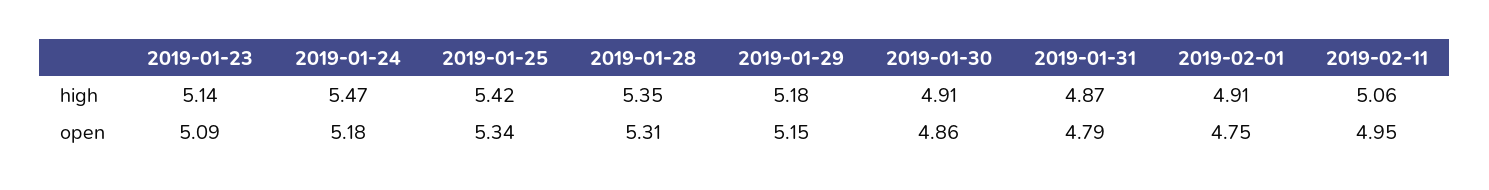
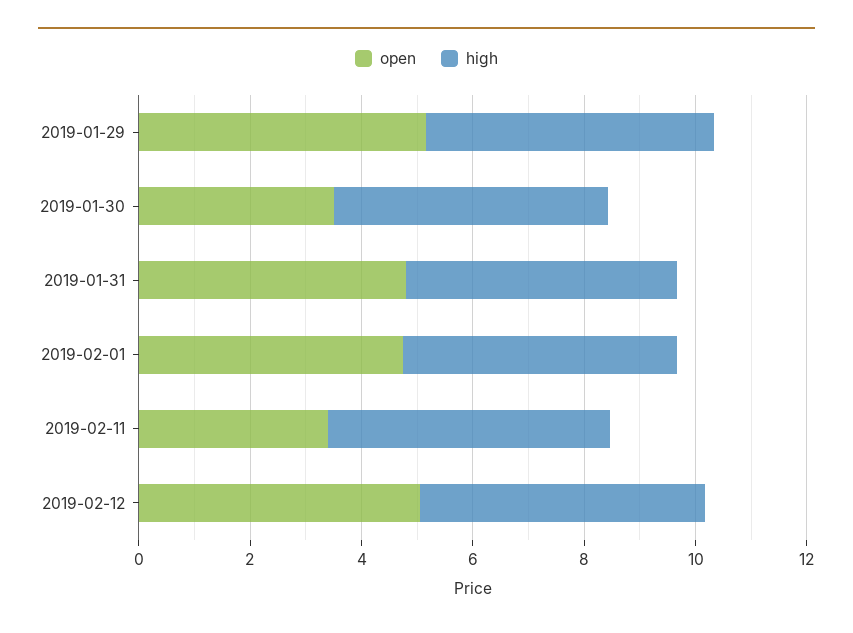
high, 2019-01-23: 5.14 -> none
high, 2019-01-24: 5.47 -> none
high, 2019-01-25: 5.42 -> none
high, 2019-01-28: 5.35 -> none
open, 2019-01-23: 5.09 -> none
open, 2019-01-24: 5.18 -> none
open, 2019-01-25: 5.34 -> none
open, 2019-01-28: 5.31 -> none
open, 2019-01-30: 4.86 -> 3.5
open, 2019-02-11: 4.95 -> 3.5
open, 2019-02-12: none -> 5
high, 2019-02-12: none -> 5

